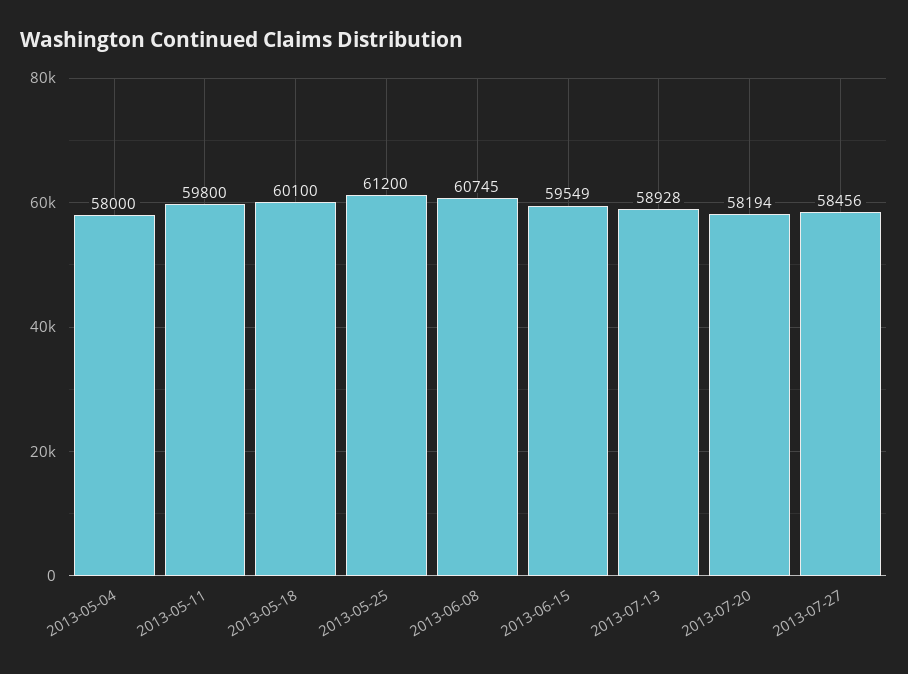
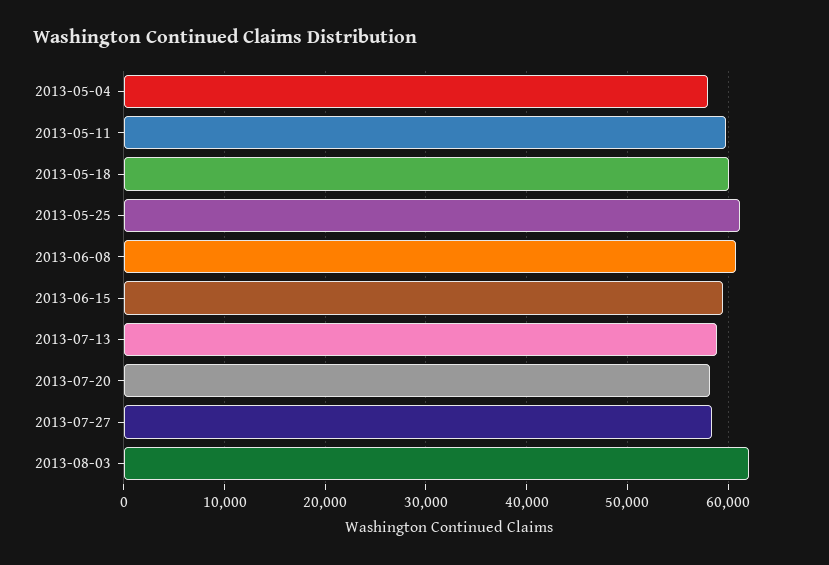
2013-08-03: none -> 62000

